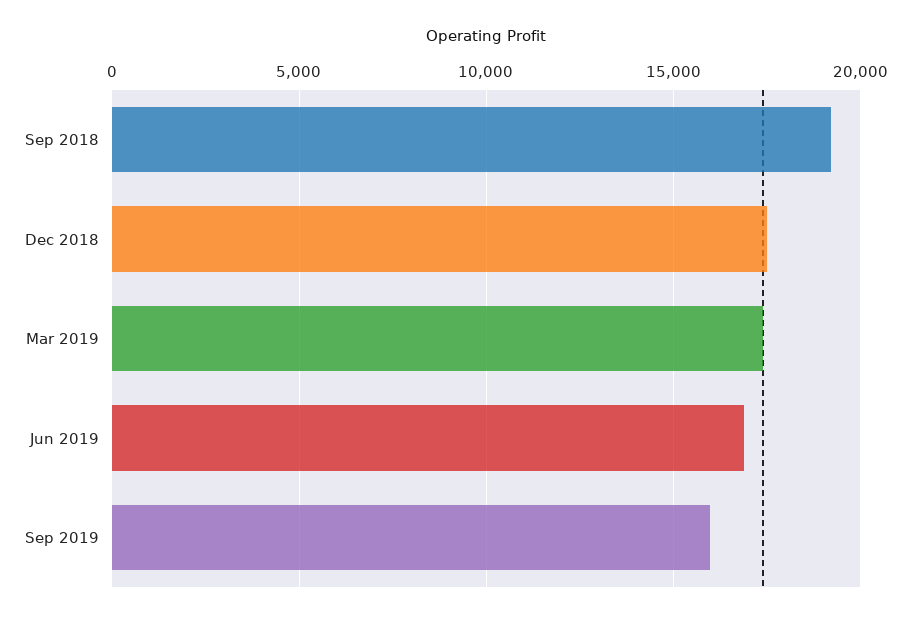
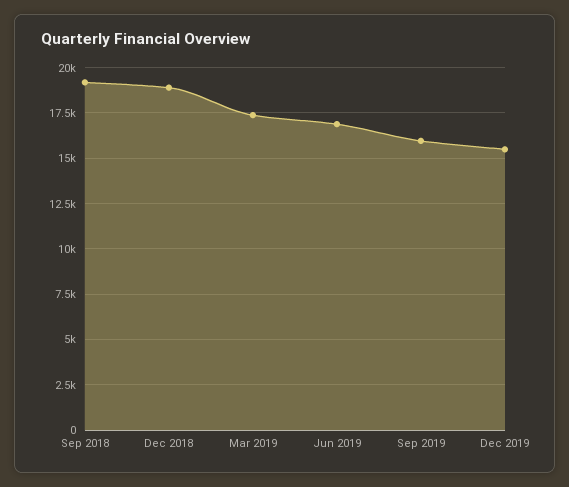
Dec 2018: 17500 -> 19000
Dec 2019: none -> 15500

